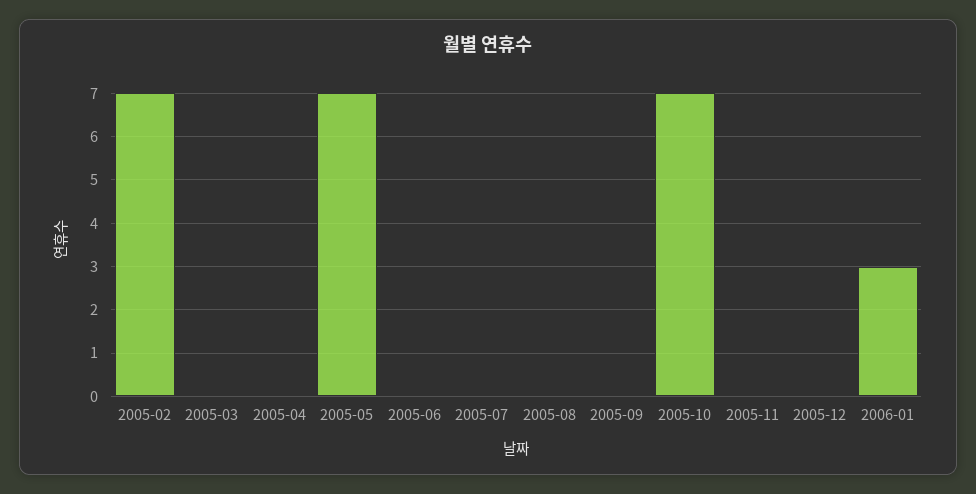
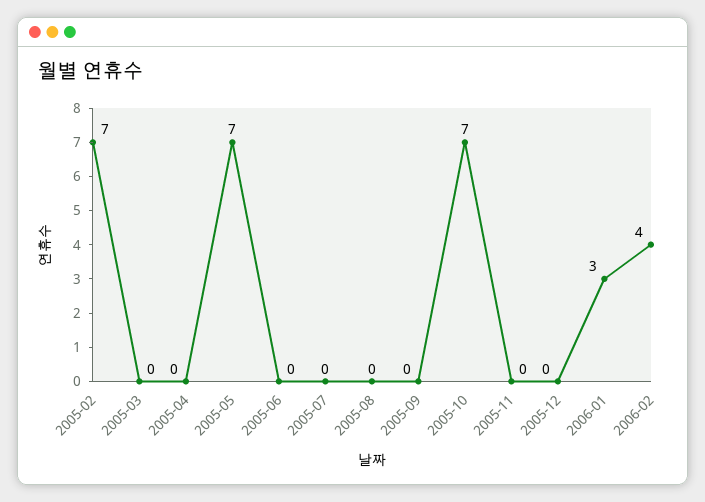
2006-02: none -> 4

